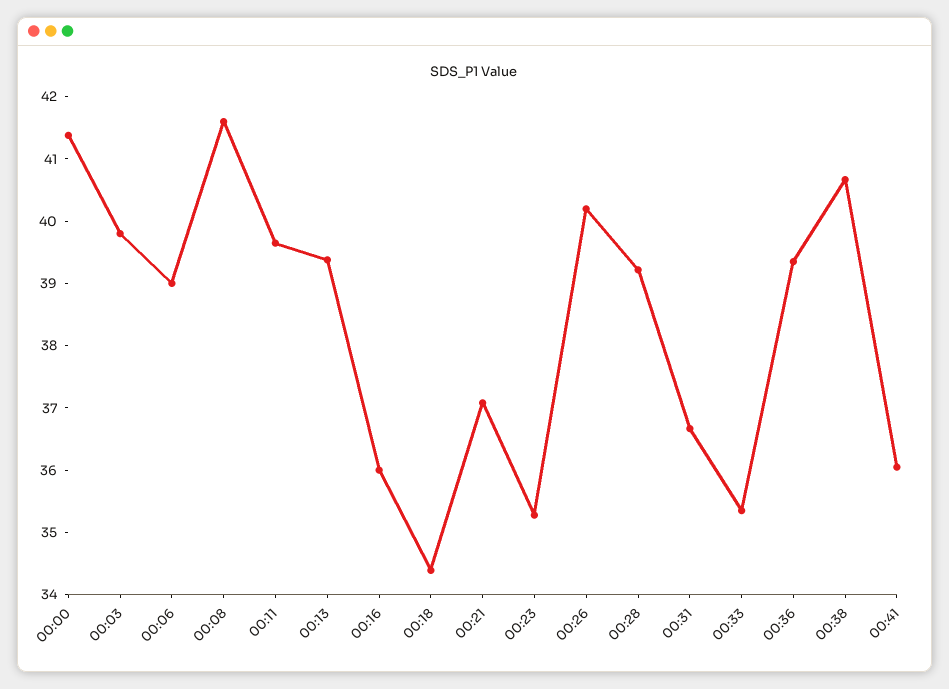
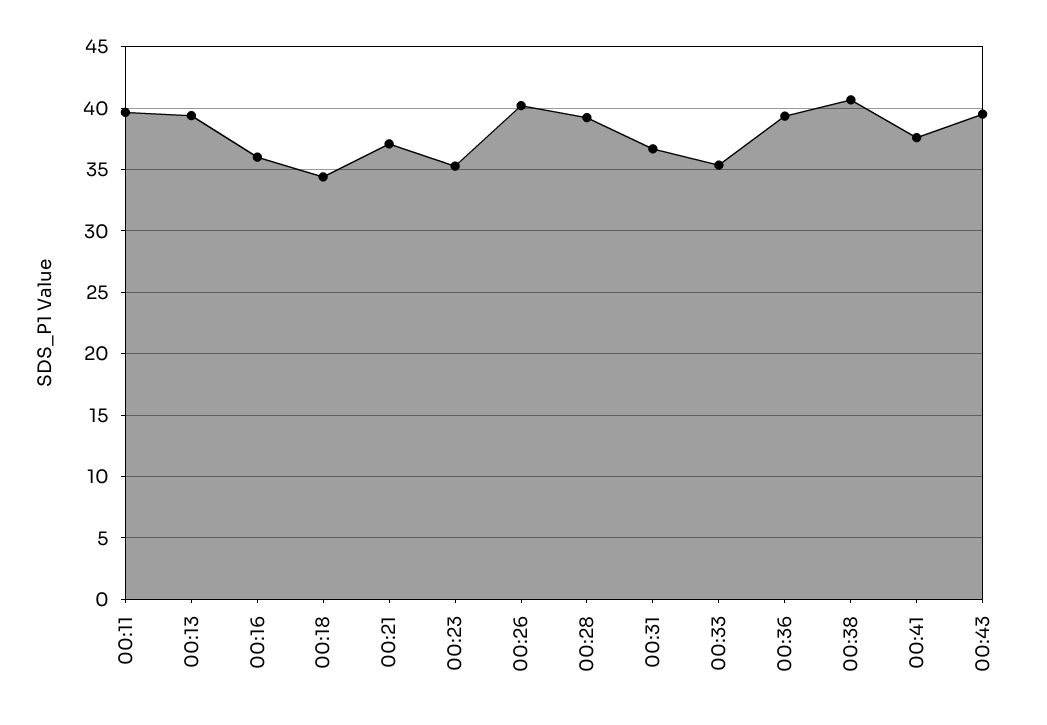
00:00: 41.4 -> none
00:03: 39.8 -> none
00:06: 39 -> none
00:08: 41.6 -> none
00:41: 36 -> 37.5
00:43: none -> 39.5

